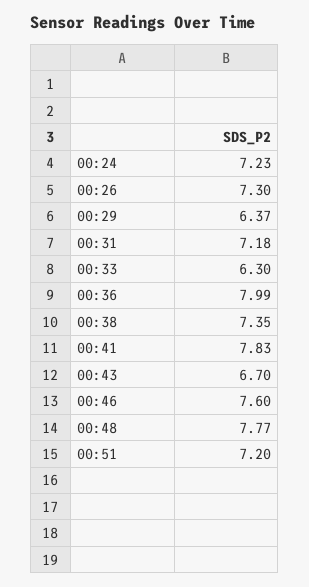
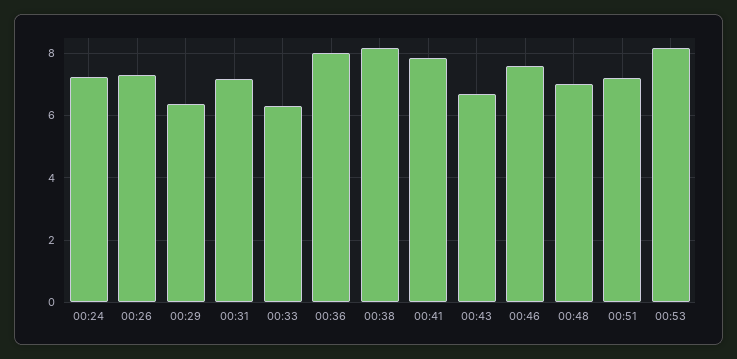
00:38: 7.35 -> 8.2
00:48: 7.77 -> 7
00:53: none -> 8.2

